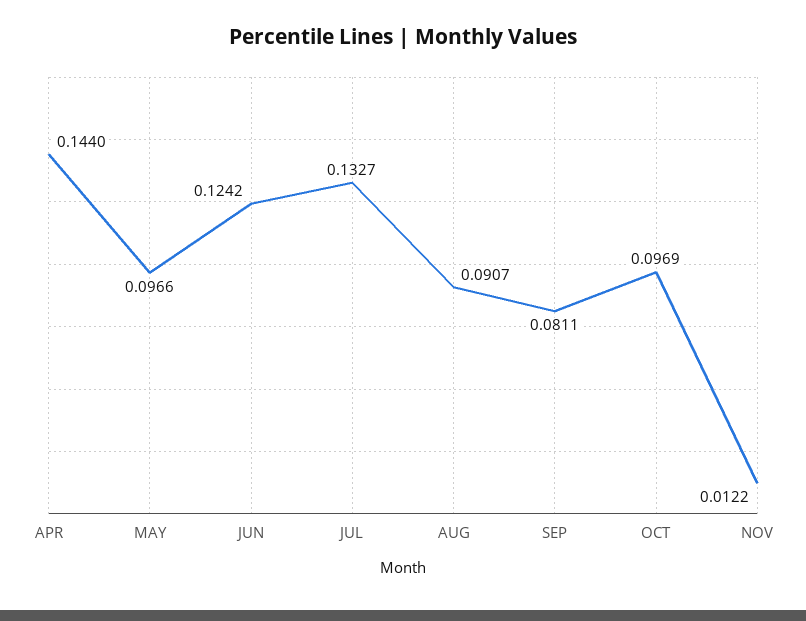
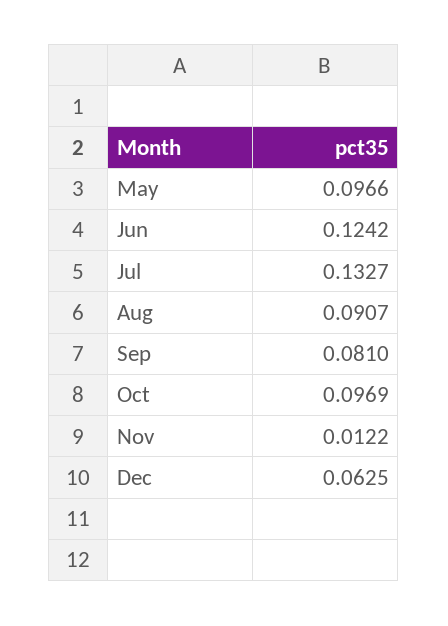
APR: 0.144 -> none
SEP: 0.0811 -> 0.081
Dec: none -> 0.0625

